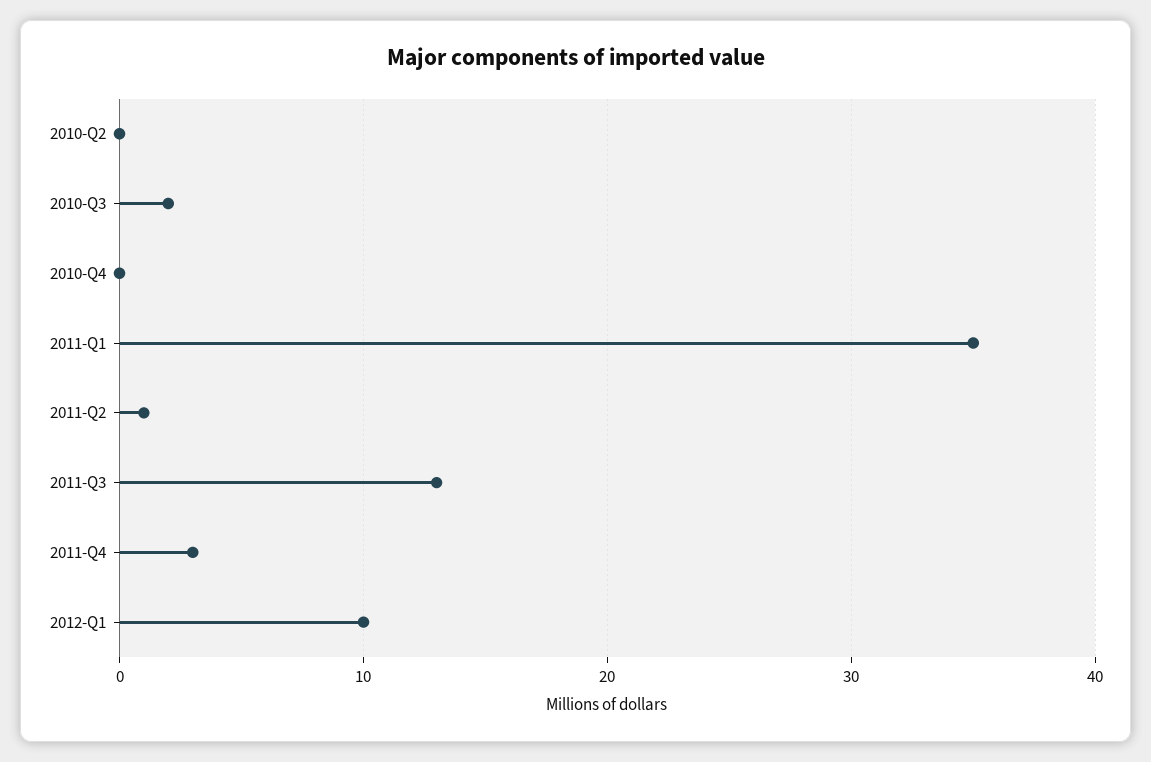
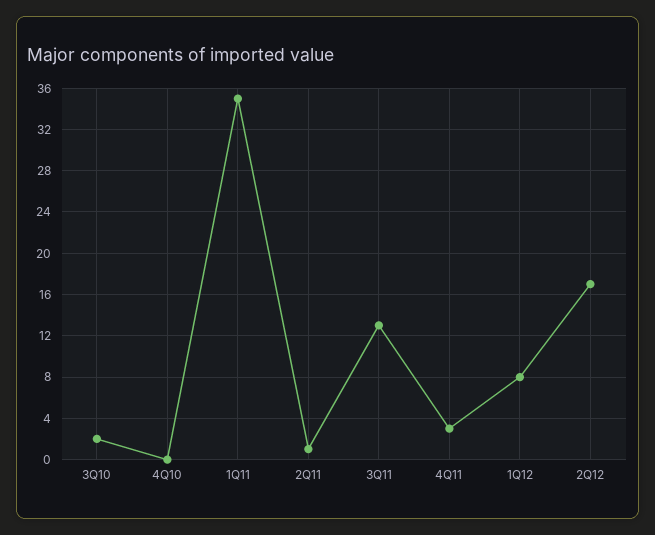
2010-Q2: 0 -> none
2012-Q1: 10 -> 8
2Q12: none -> 17

